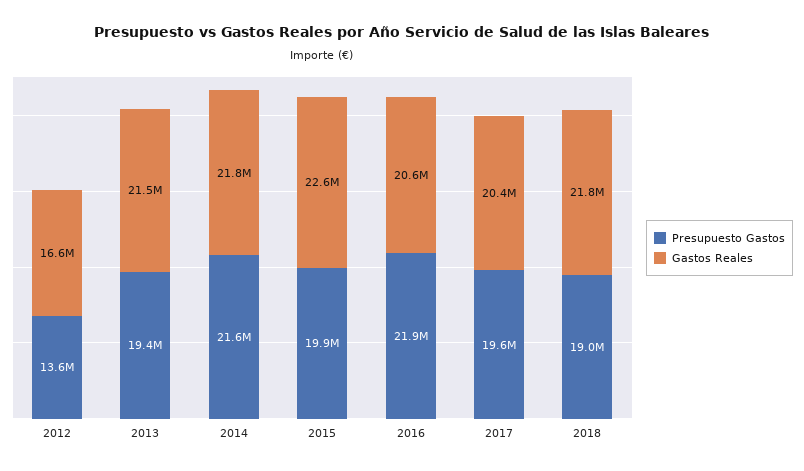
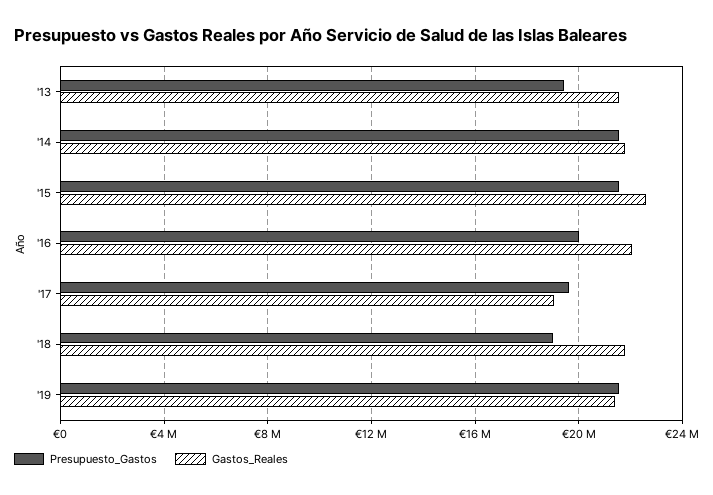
Presupuesto Gastos, 2012: 13600000 -> none
Gastos Reales, 2012: 16600000 -> none
Presupuesto Gastos, 2015: 19900000 -> 21500000
Presupuesto Gastos, 2016: 21900000 -> 20000000
Gastos Reales, 2016: 20600000 -> 22000000
Gastos Reales, 2017: 20400000 -> 19000000
Presupuesto Gastos, '19: none -> 21500000
Gastos Reales, '19: none -> 21500000

